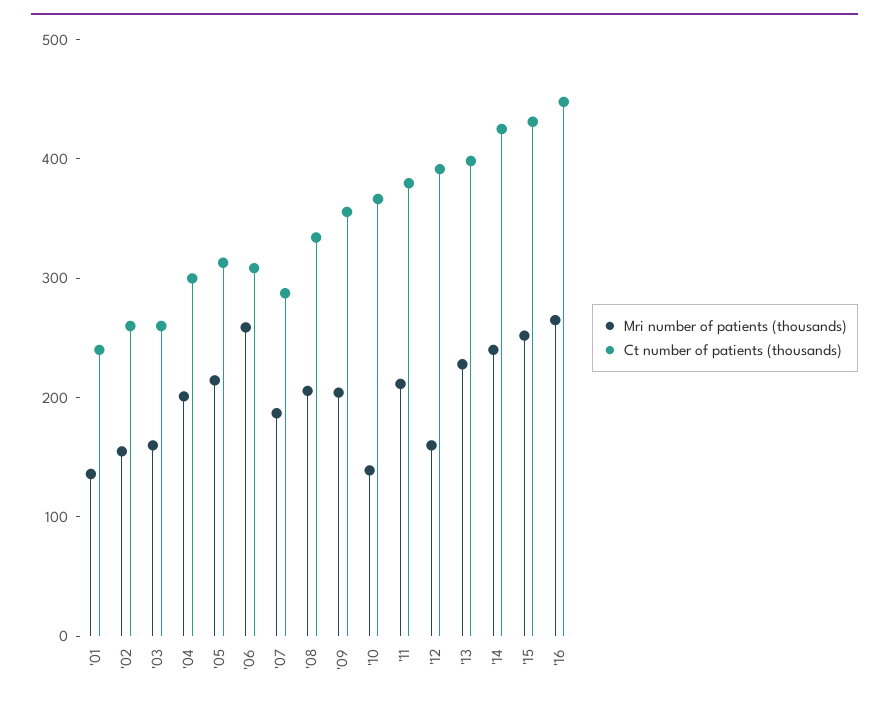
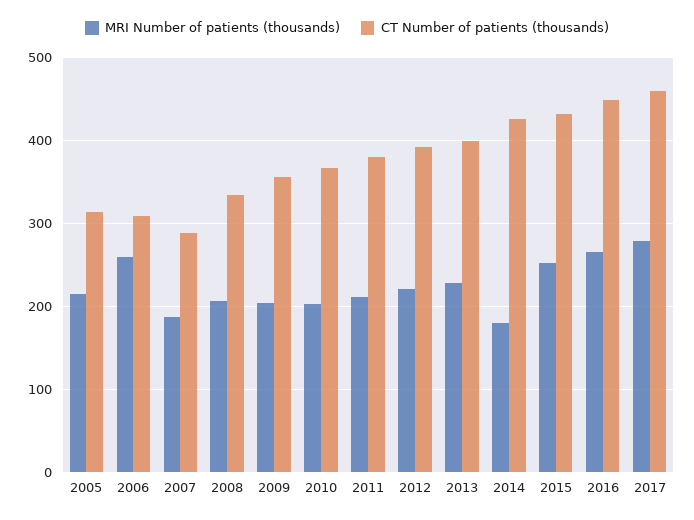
Mri number of patients (thousands), '01: 140 -> none
Ct number of patients (thousands), '01: 240 -> none
Mri number of patients (thousands), '02: 160 -> none
Ct number of patients (thousands), '02: 260 -> none
Mri number of patients (thousands), '03: 160 -> none
Ct number of patients (thousands), '03: 260 -> none
Mri number of patients (thousands), '04: 200 -> none
Ct number of patients (thousands), '04: 300 -> none
Mri number of patients (thousands), '10: 140 -> 200
Mri number of patients (thousands), '12: 160 -> 220
Mri number of patients (thousands), '14: 240 -> 180
Mri number of patients (thousands), 2017: none -> 280
Ct number of patients (thousands), 2017: none -> 460

